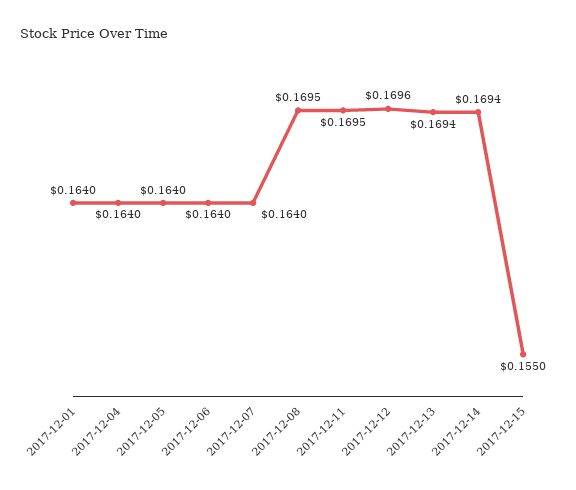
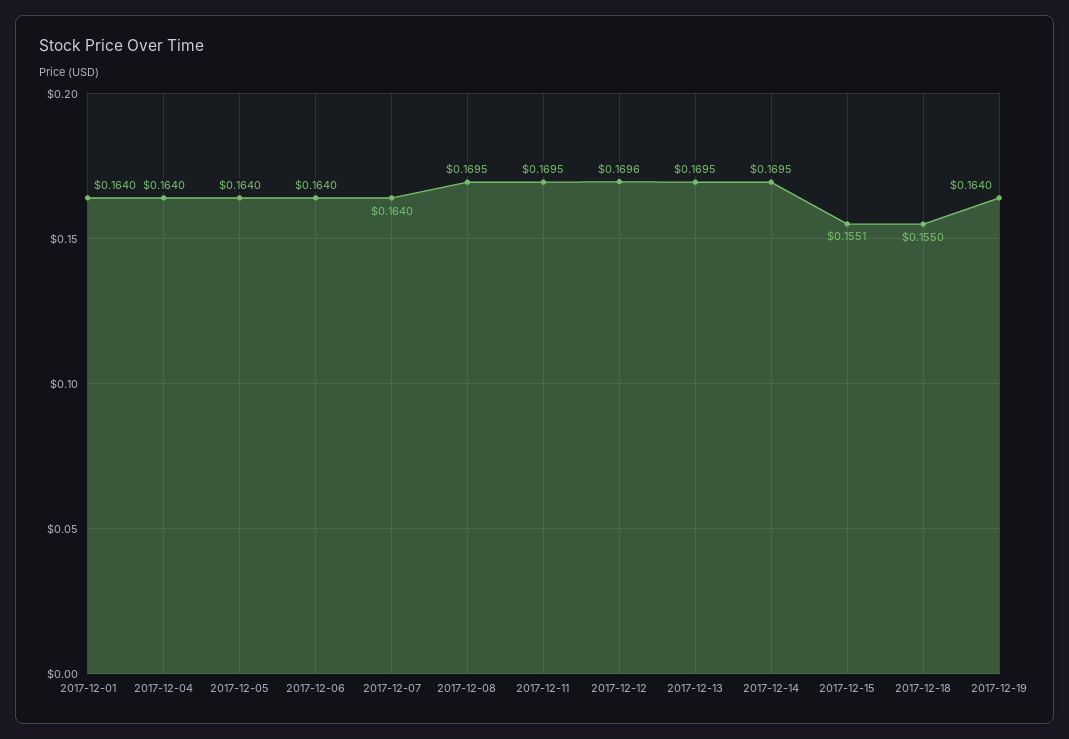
2017-12-13: 0.1694 -> 0.1695
2017-12-14: 0.1694 -> 0.1695
2017-12-15: 0.155 -> 0.1551
2017-12-18: none -> 0.155
2017-12-19: none -> 0.164

